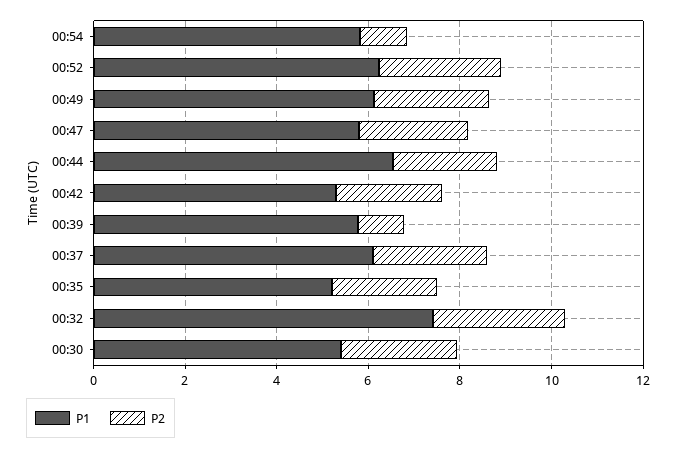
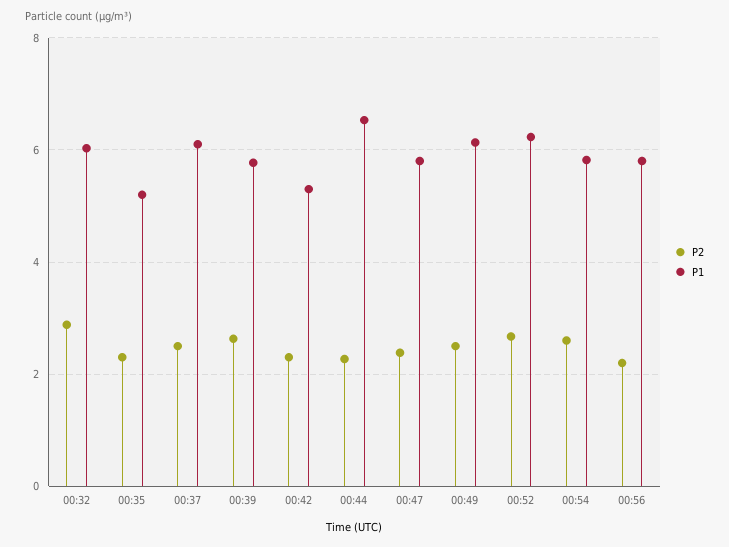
P2, 00:54: 1 -> 2.6
P2, 00:39: 1 -> 2.6
P1, 00:32: 7.5 -> 6
P1, 00:30: 5.5 -> none
P2, 00:30: 2.5 -> none
P2, 00:56: none -> 2.2
P1, 00:56: none -> 5.8

